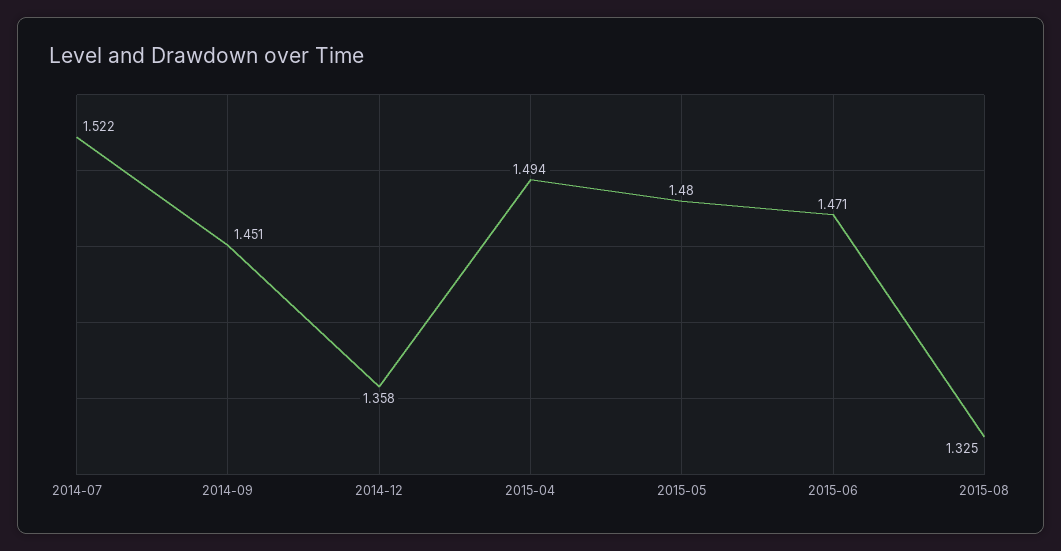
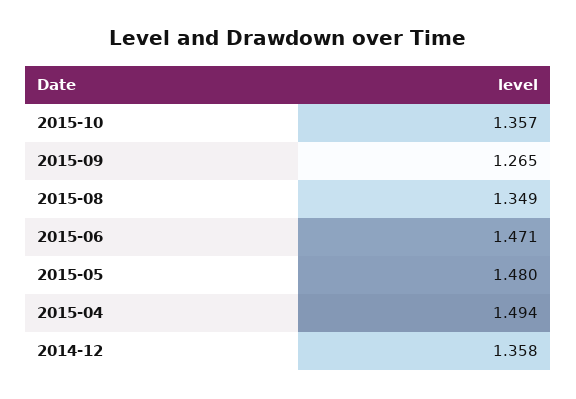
2014-07: 1.522 -> none
2014-09: 1.451 -> none
2015-08: 1.325 -> 1.349
2015-10: none -> 1.357
2015-09: none -> 1.265

